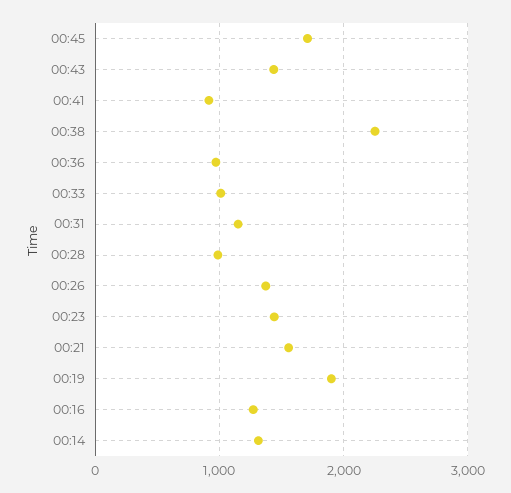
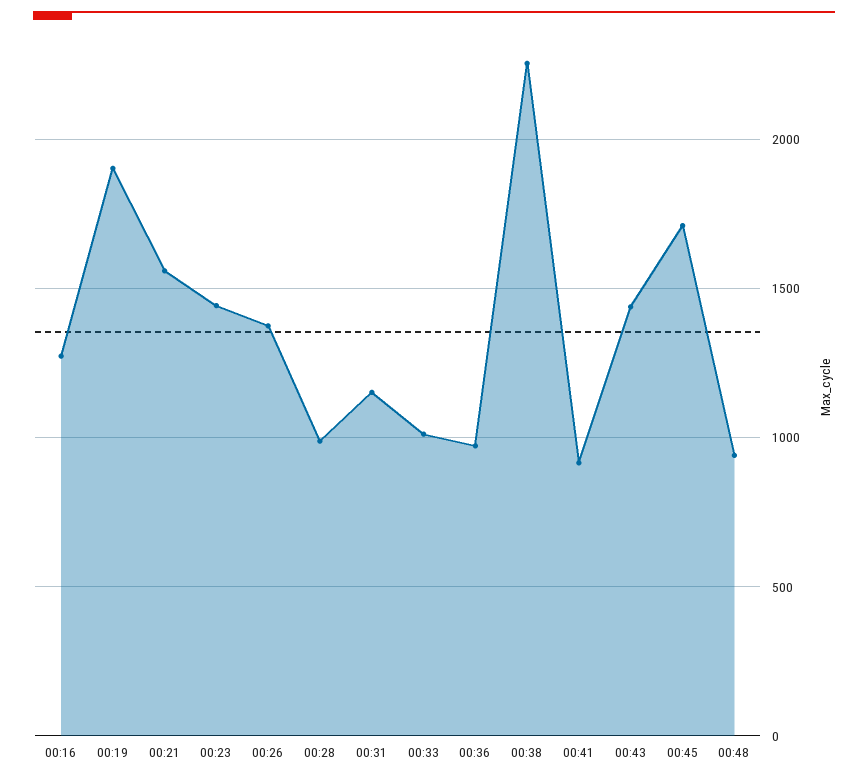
00:14: 1300 -> none
00:48: none -> 950

